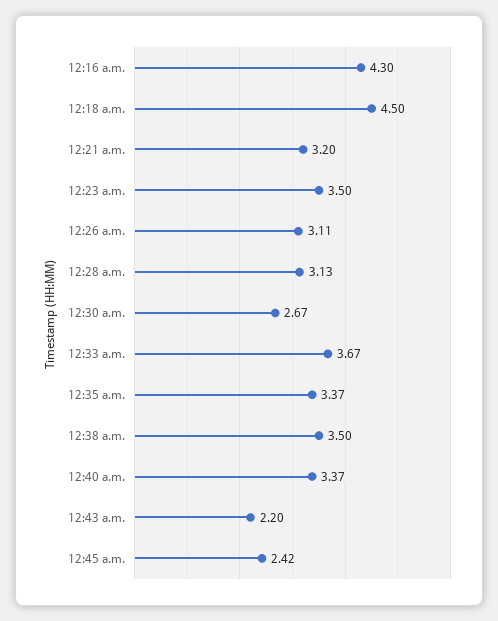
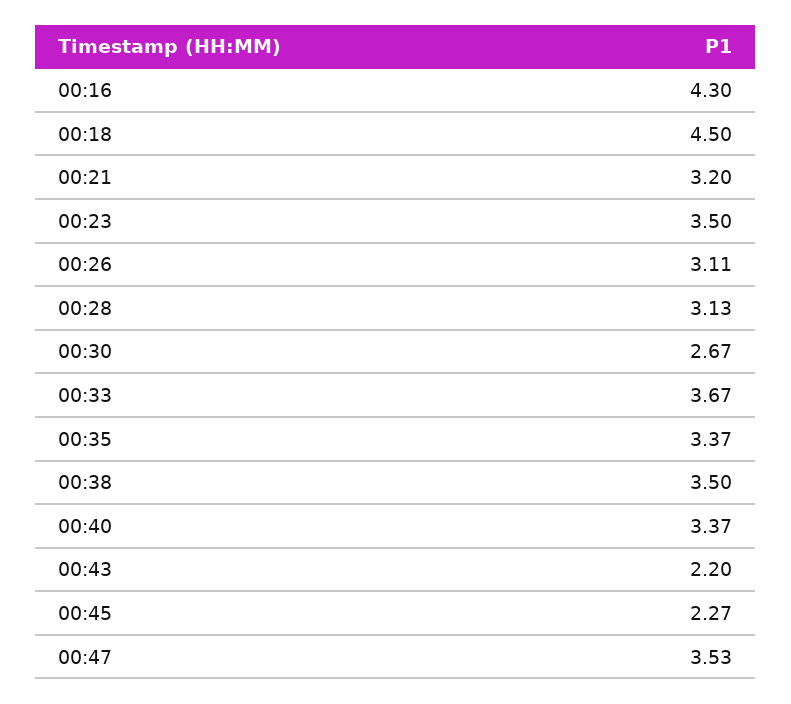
12:45 a.m.: 2.42 -> 2.27
00:47: none -> 3.53

